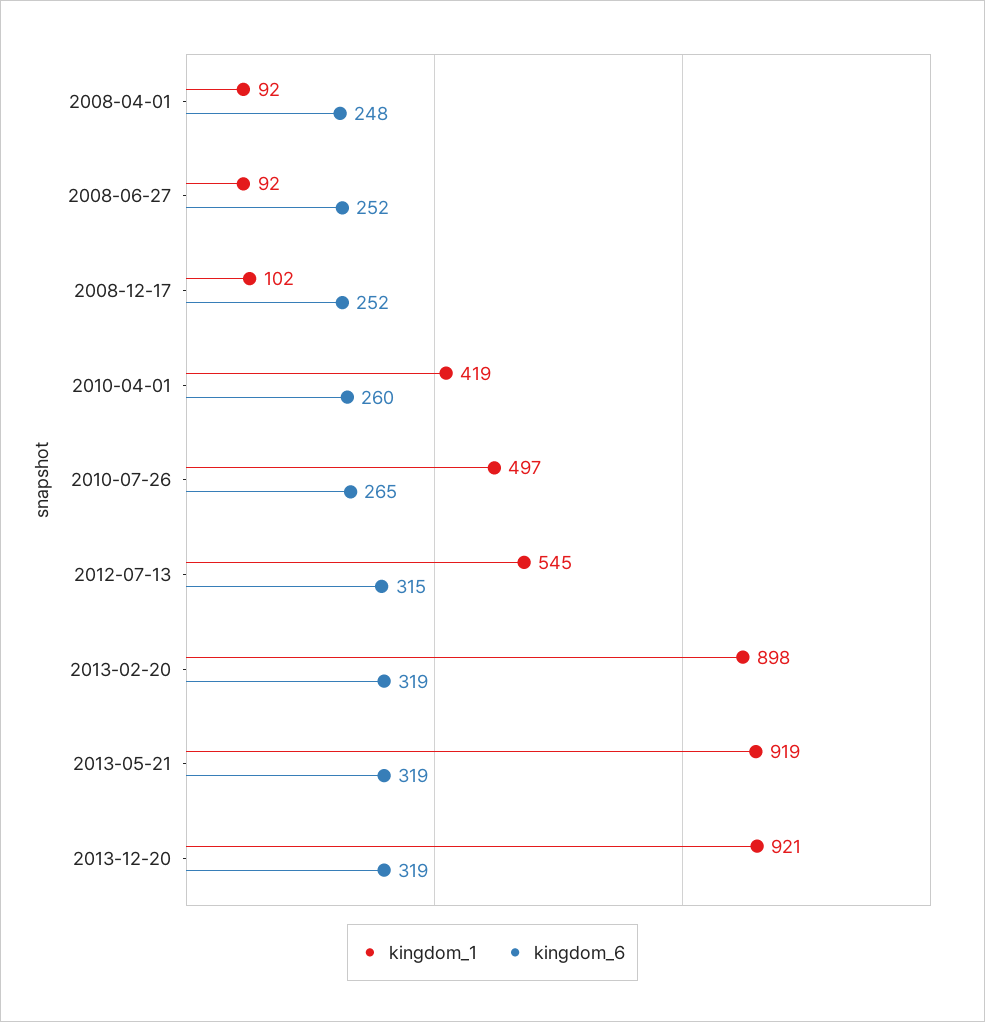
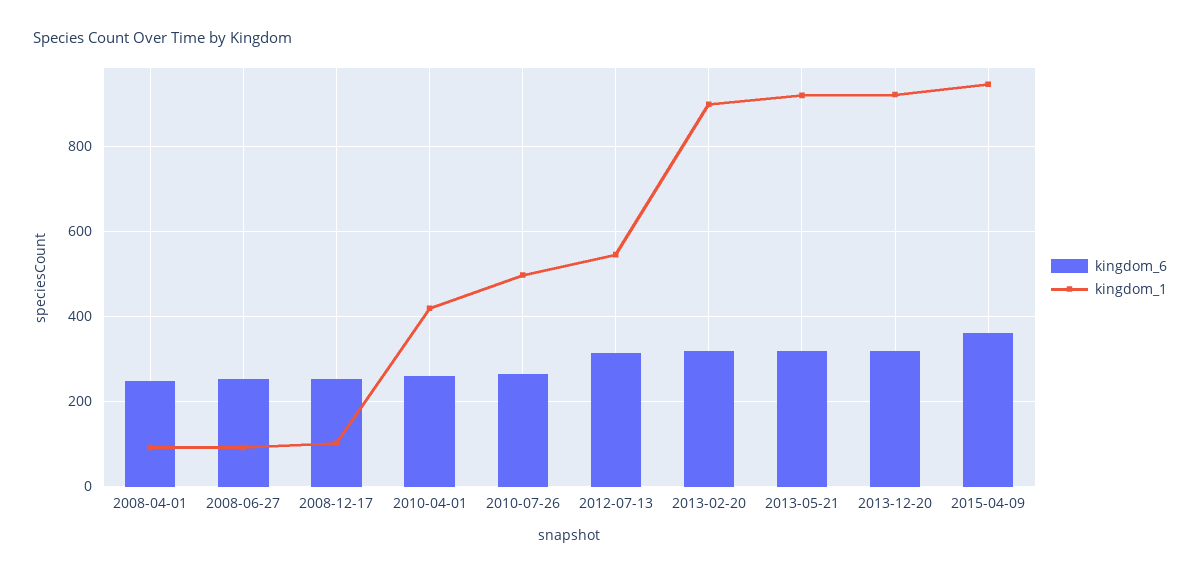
kingdom_6, 2015-04-09: none -> 360
kingdom_1, 2015-04-09: none -> 940

